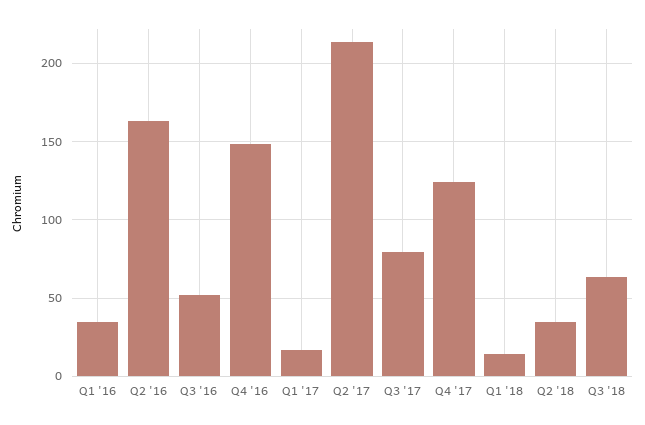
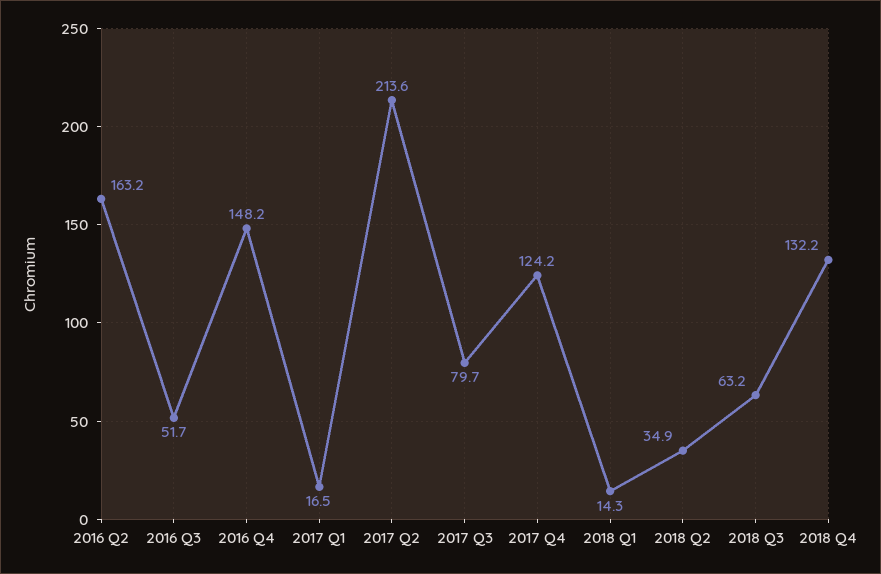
Q1 '16: 35 -> none
2018 Q4: none -> 132.2

